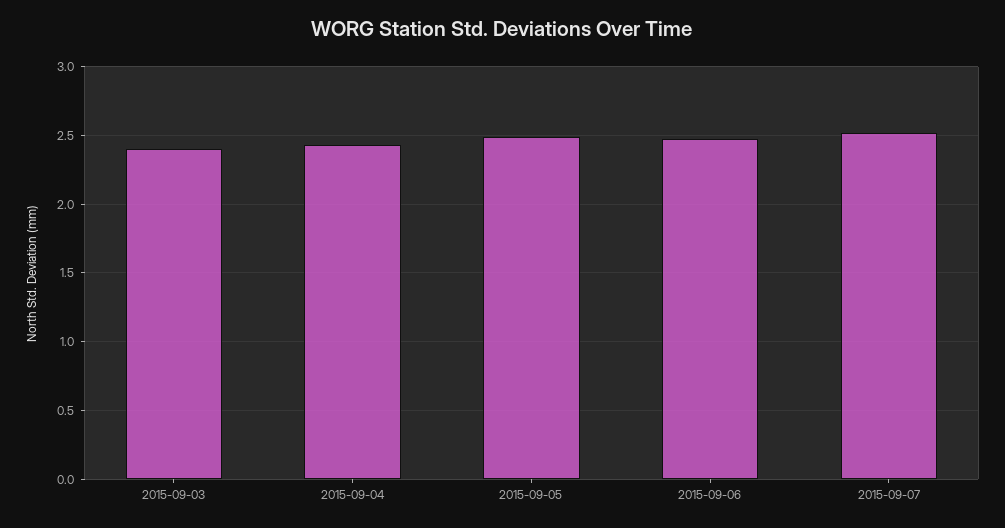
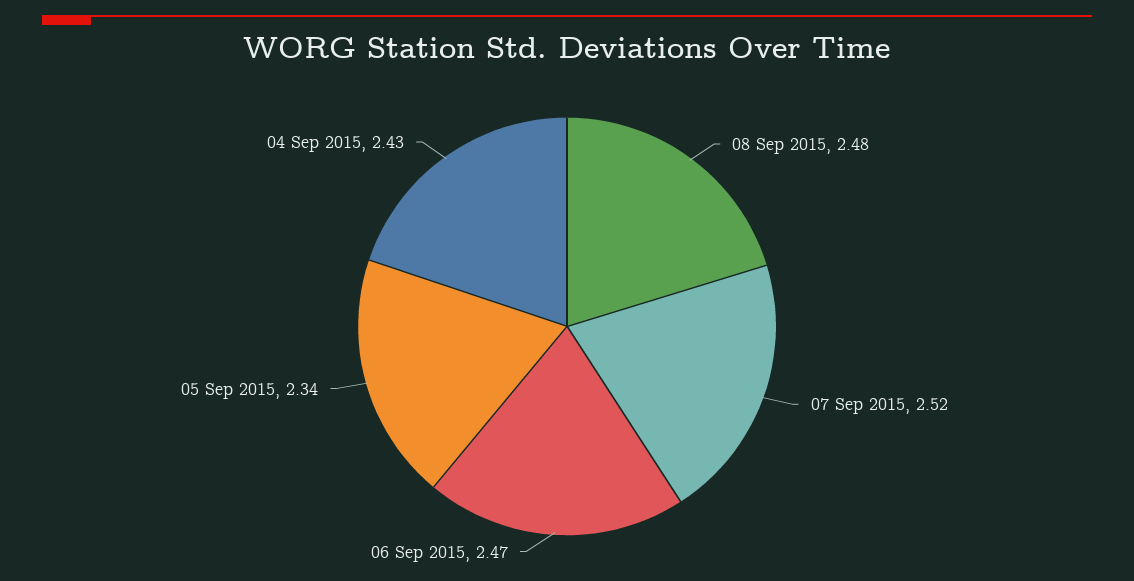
2015-09-03: 2.4 -> none
2015-09-05: 2.5 -> 2.34
08 Sep 2015: none -> 2.48

